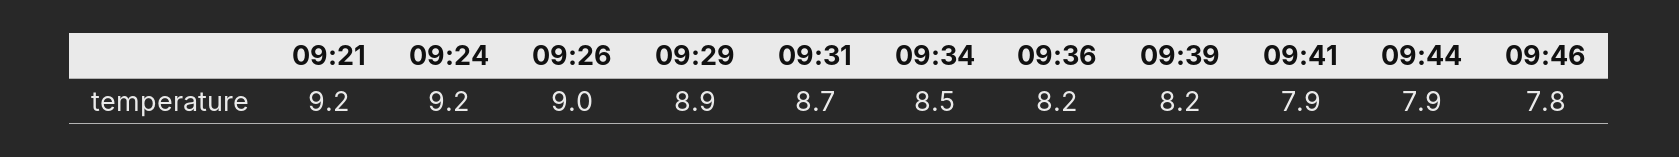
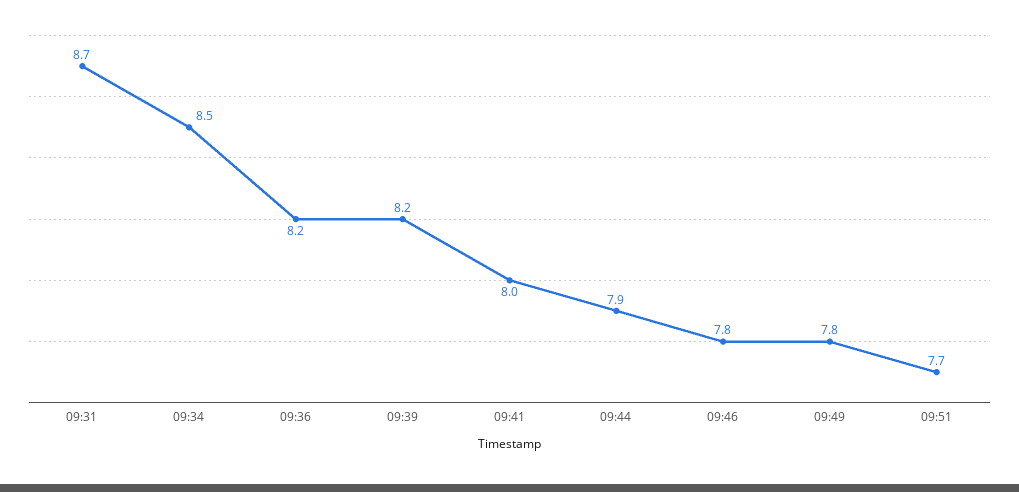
09:21: 9.2 -> none
09:24: 9.2 -> none
09:26: 9 -> none
09:29: 8.9 -> none
09:41: 7.9 -> 8
09:49: none -> 7.8
09:51: none -> 7.7

